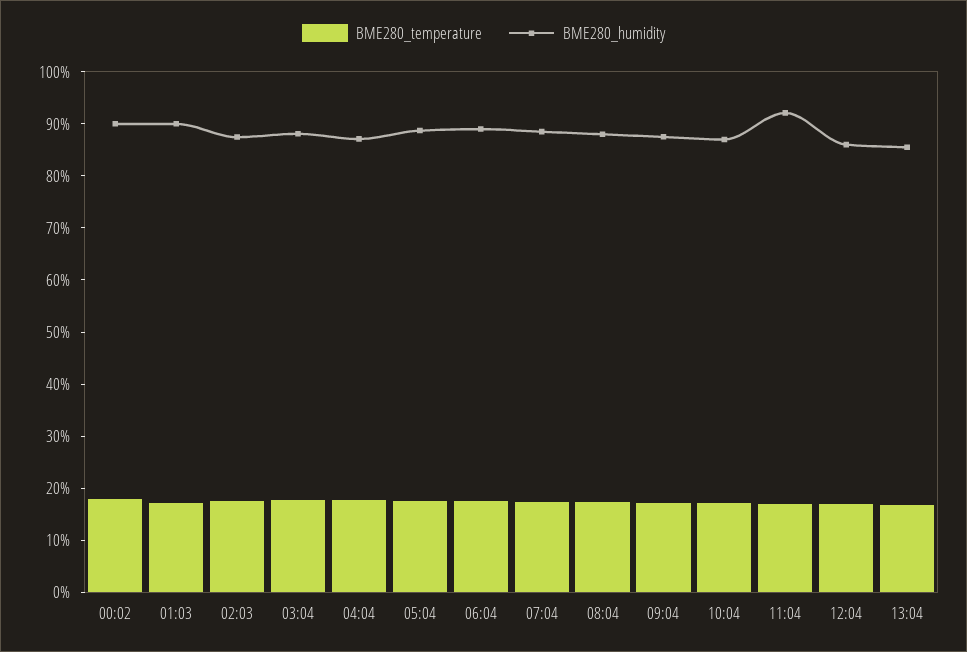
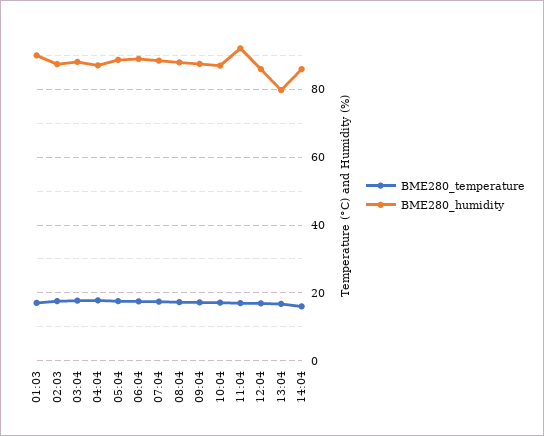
BME280_temperature, 00:02: 18 -> none
BME280_humidity, 00:02: 90 -> none
BME280_humidity, 13:04: 86 -> 80
BME280_temperature, 14:04: none -> 16
BME280_humidity, 14:04: none -> 86

